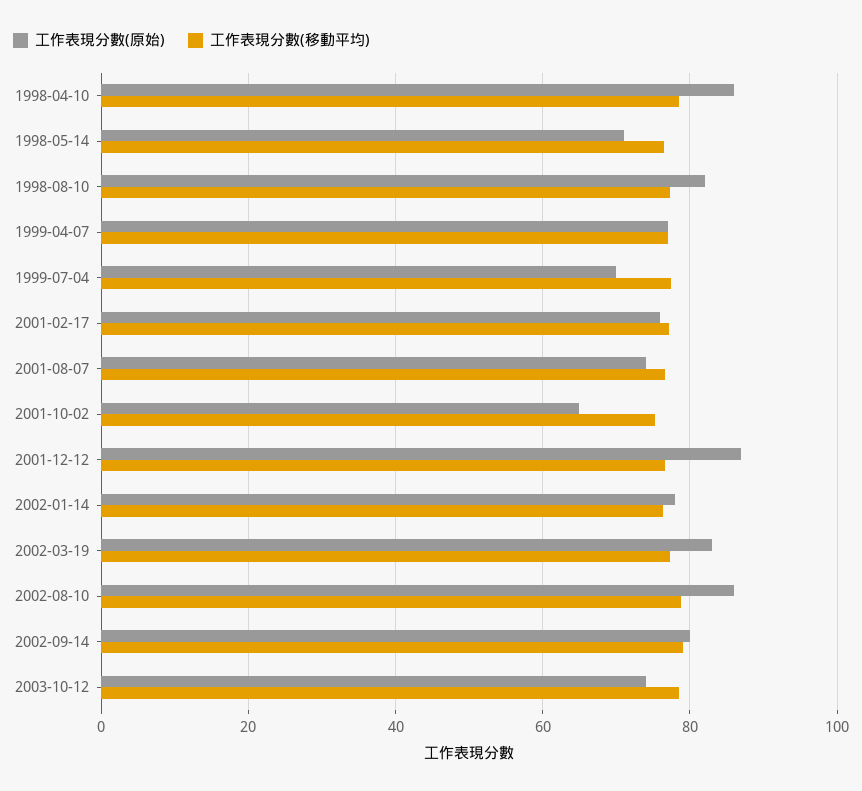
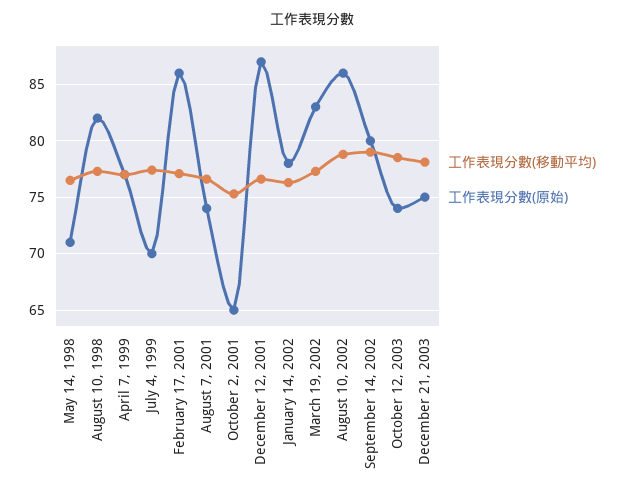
工作表現分數(原始), 1998-04-10: 86 -> none
工作表現分數(移動平均), 1998-04-10: 78 -> none
工作表現分數(原始), 2001-02-17: 76 -> 86
工作表現分數(移動平均), December 21, 2003: none -> 78
工作表現分數(原始), December 21, 2003: none -> 75

